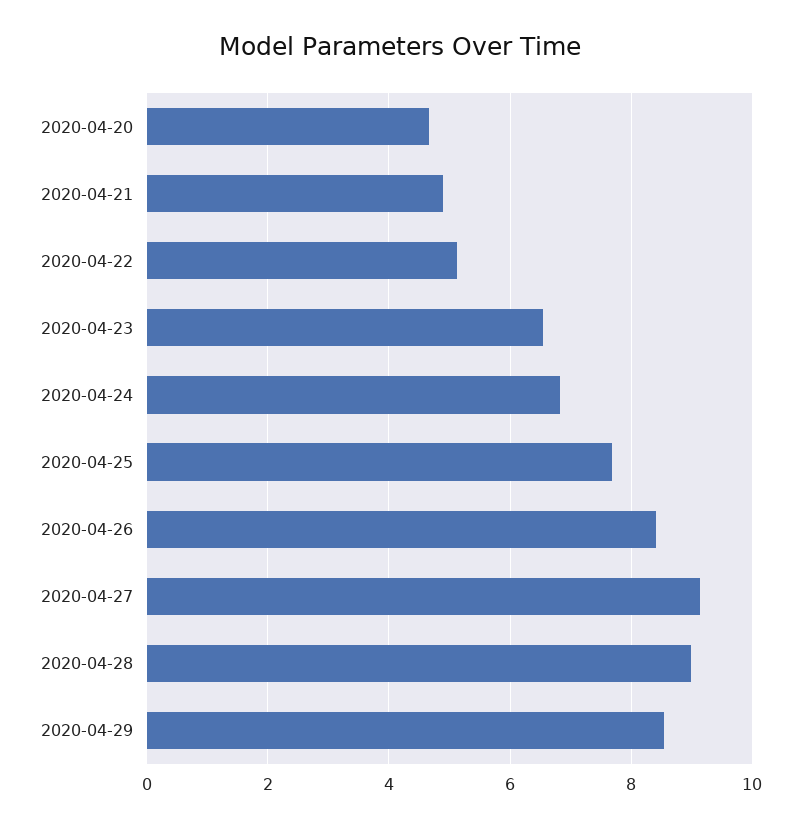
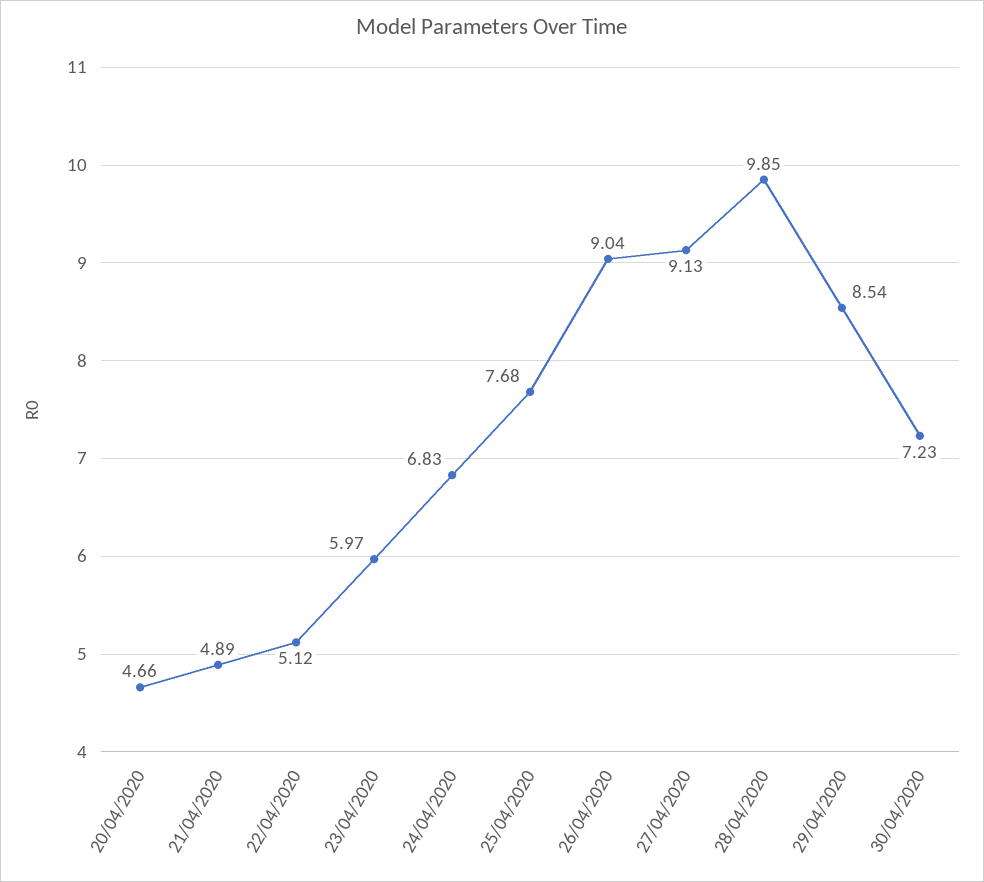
2020-04-23: 6.6 -> 5.97
2020-04-26: 8.4 -> 9.04
2020-04-28: 9 -> 9.85
30/04/2020: none -> 7.23

